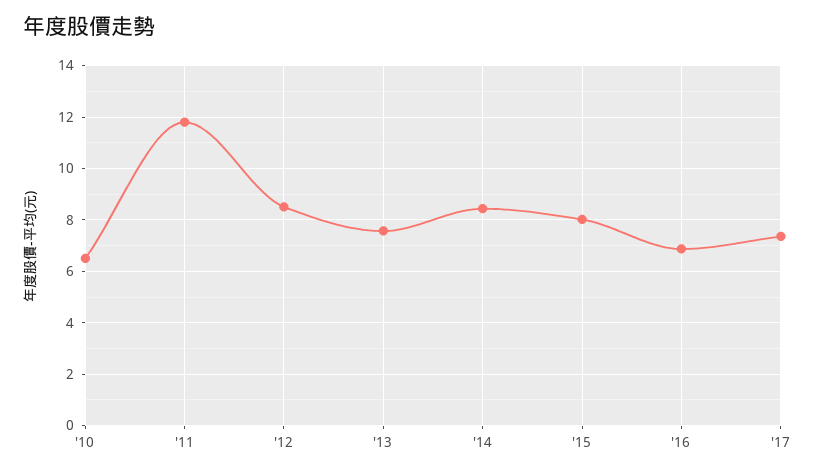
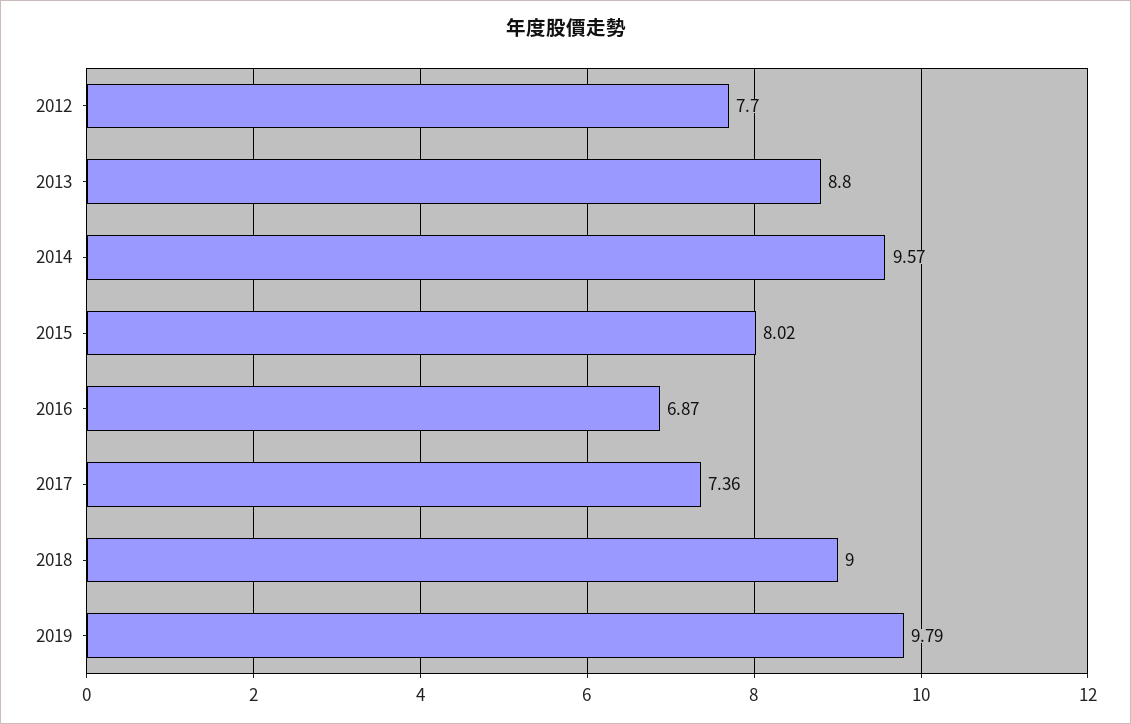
'10: 6.5 -> none
'11: 11.75 -> none
'12: 8.5 -> 7.7
'13: 7.5 -> 8.8
'14: 8.5 -> 9.57
2018: none -> 9
2019: none -> 9.79

